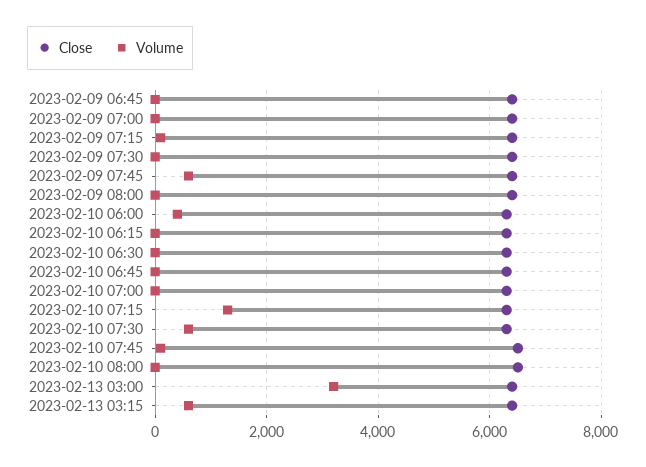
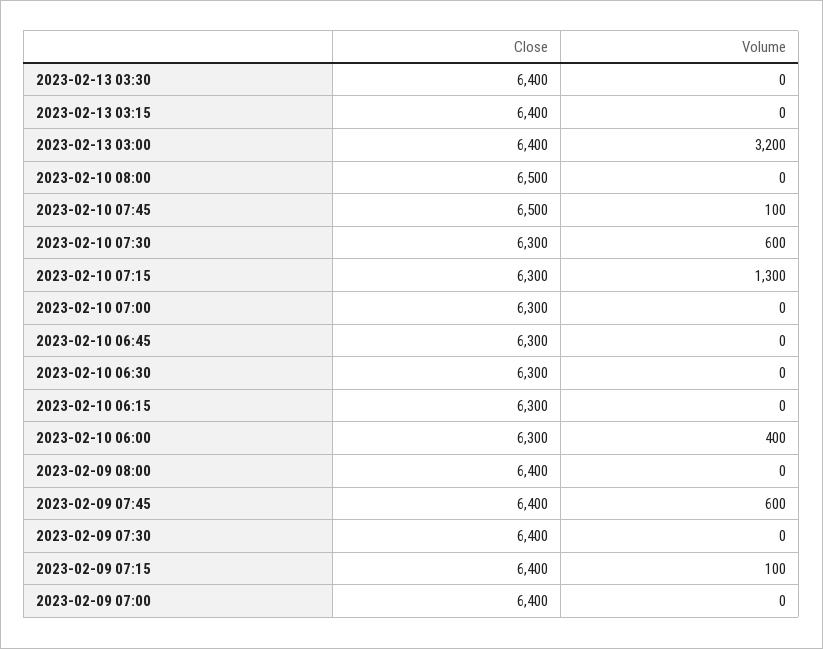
Close, 2023-02-09 06:45: 6400 -> none
Volume, 2023-02-09 06:45: 0 -> none
Volume, 2023-02-13 03:15: 600 -> 0
Close, 2023-02-13 03:30: none -> 6400
Volume, 2023-02-13 03:30: none -> 0

